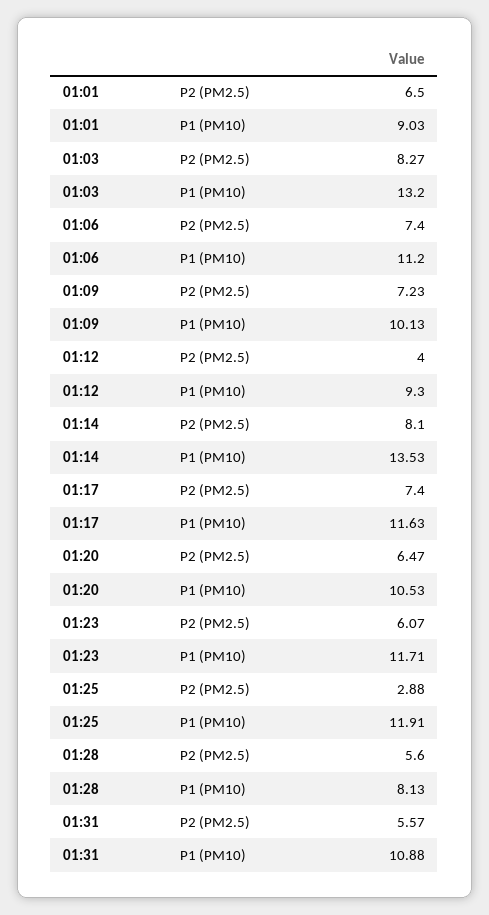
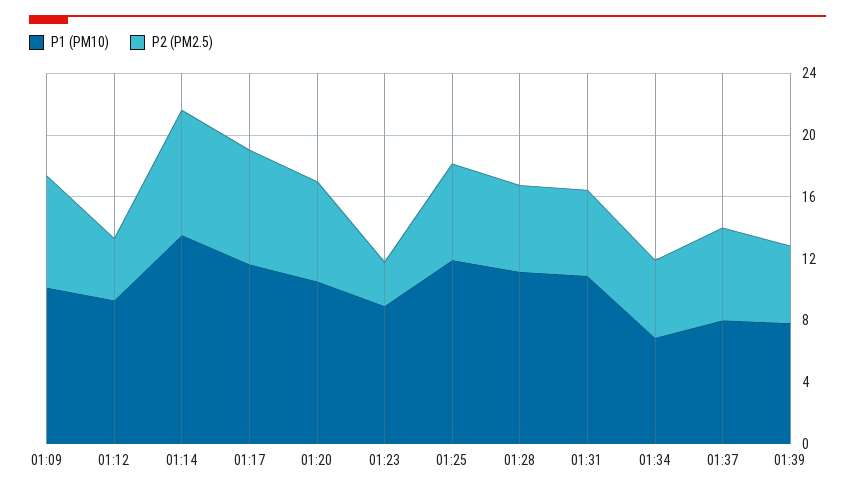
P2 (PM2.5), 01:01: 6.5 -> none
P1 (PM10), 01:01: 9.03 -> none
P2 (PM2.5), 01:03: 8.27 -> none
P1 (PM10), 01:03: 13.2 -> none
P2 (PM2.5), 01:06: 7.4 -> none
P1 (PM10), 01:06: 11.2 -> none
P2 (PM2.5), 01:23: 6.07 -> 3
P1 (PM10), 01:23: 11.71 -> 9
P2 (PM2.5), 01:25: 2.88 -> 6
P1 (PM10), 01:28: 8.13 -> 11
P1 (PM10), 01:34: none -> 7
P2 (PM2.5), 01:34: none -> 5
P1 (PM10), 01:37: none -> 8
P2 (PM2.5), 01:37: none -> 6
P1 (PM10), 01:39: none -> 8
P2 (PM2.5), 01:39: none -> 5

